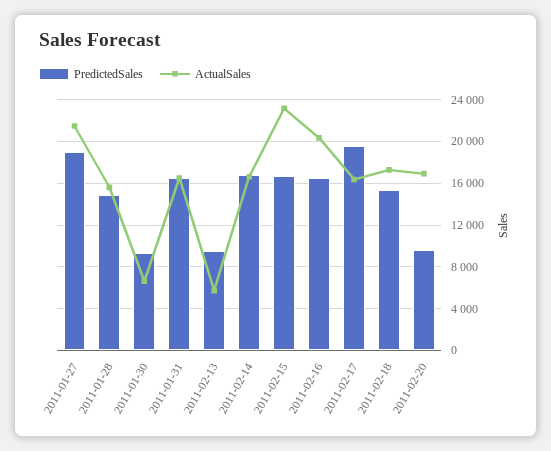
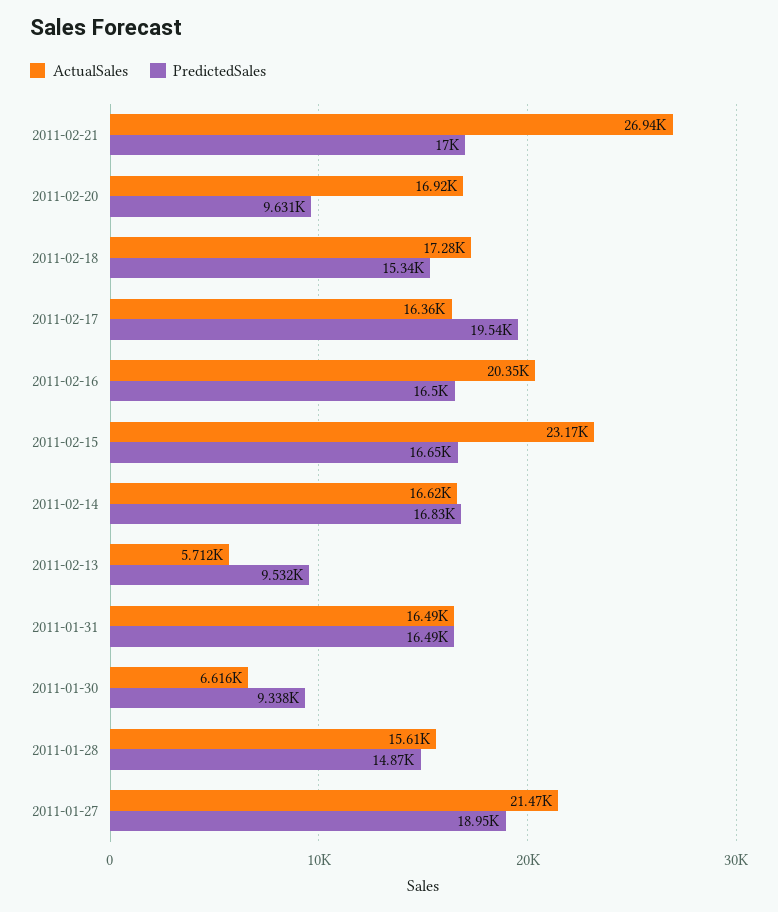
ActualSales, 2011-02-21: none -> 26940
PredictedSales, 2011-02-21: none -> 17000

